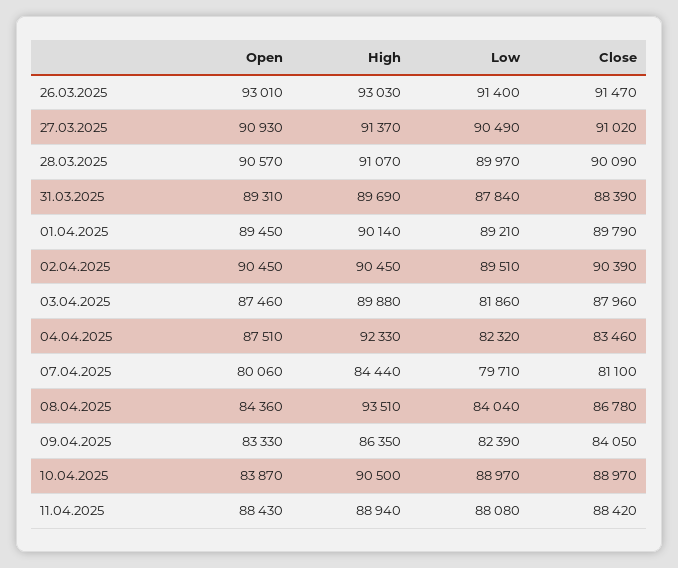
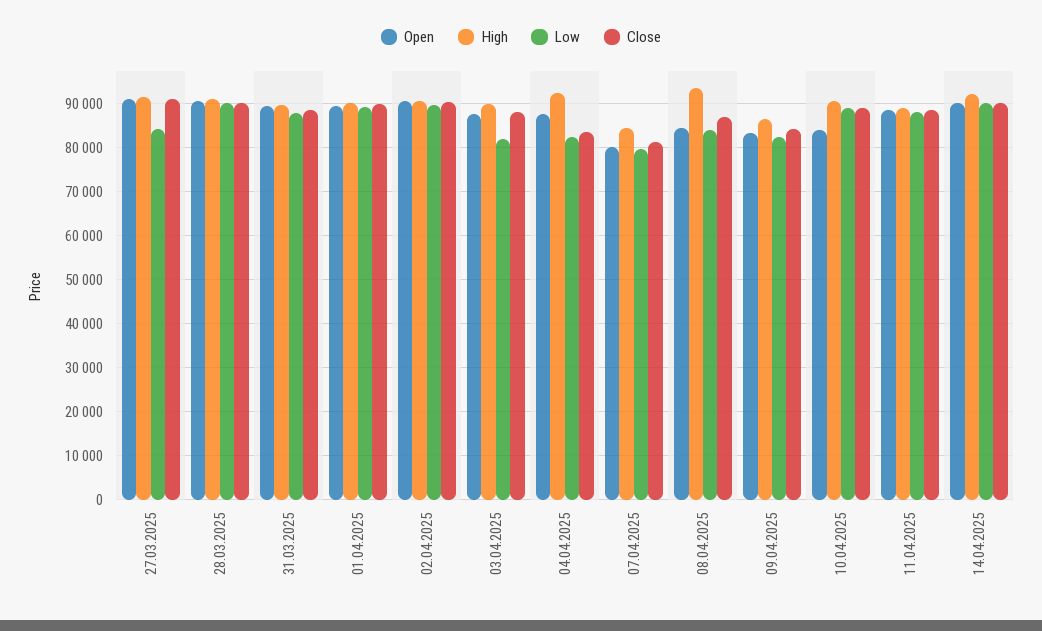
Open, 26.03.2025: 93010 -> none
High, 26.03.2025: 93030 -> none
Low, 26.03.2025: 91400 -> none
Close, 26.03.2025: 91470 -> none
Low, 27.03.2025: 90490 -> 84000
Open, 14.04.2025: none -> 90000
High, 14.04.2025: none -> 92000
Low, 14.04.2025: none -> 90000
Close, 14.04.2025: none -> 90000

